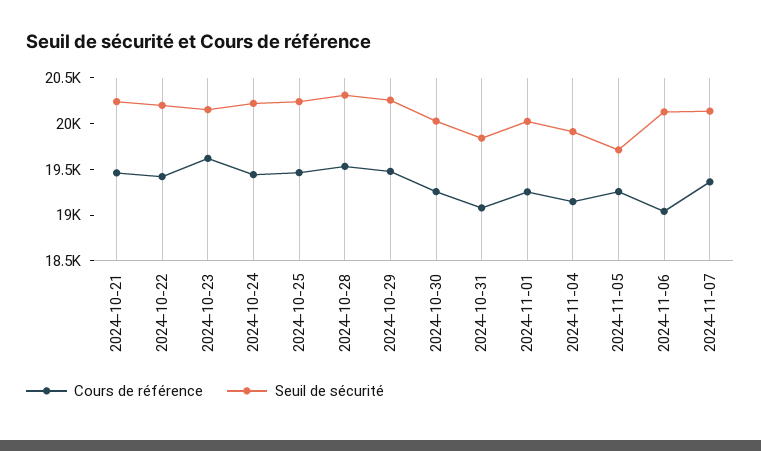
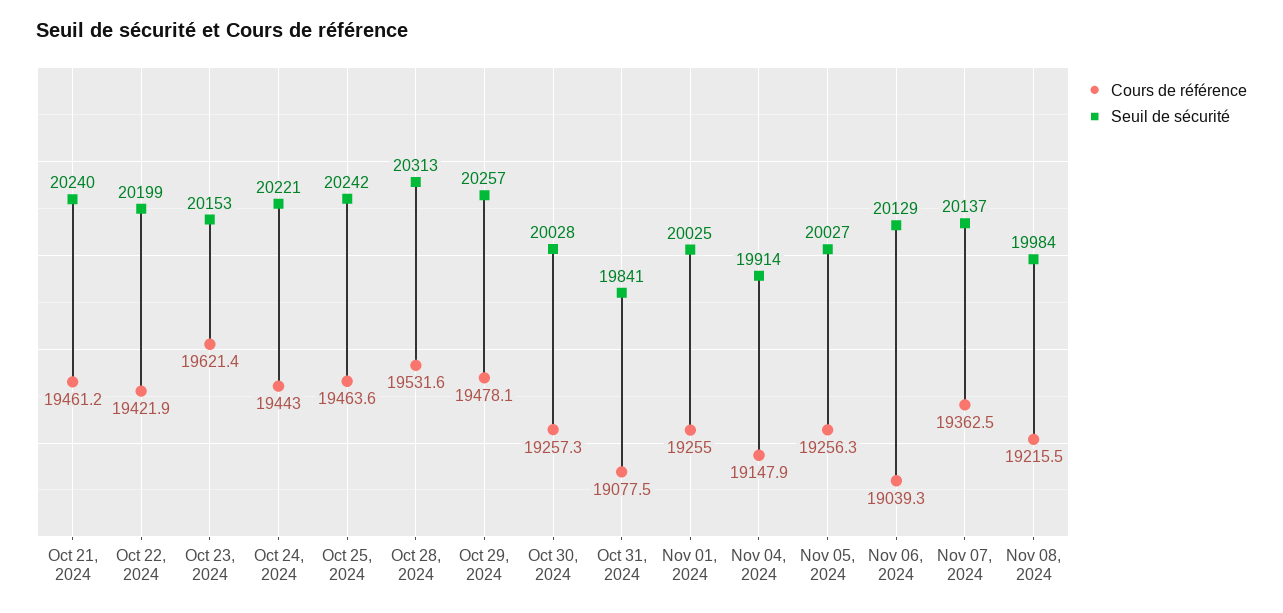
Seuil de sécurité, 2024-11-05: 19700 -> 20027
Cours de référence, Nov 08, 2024: none -> 19215.5
Seuil de sécurité, Nov 08, 2024: none -> 19984

